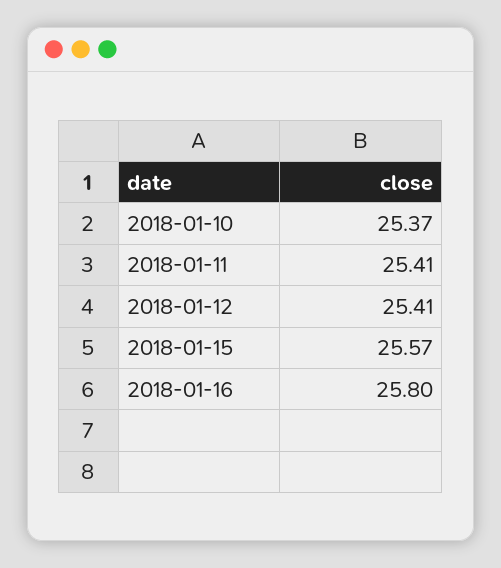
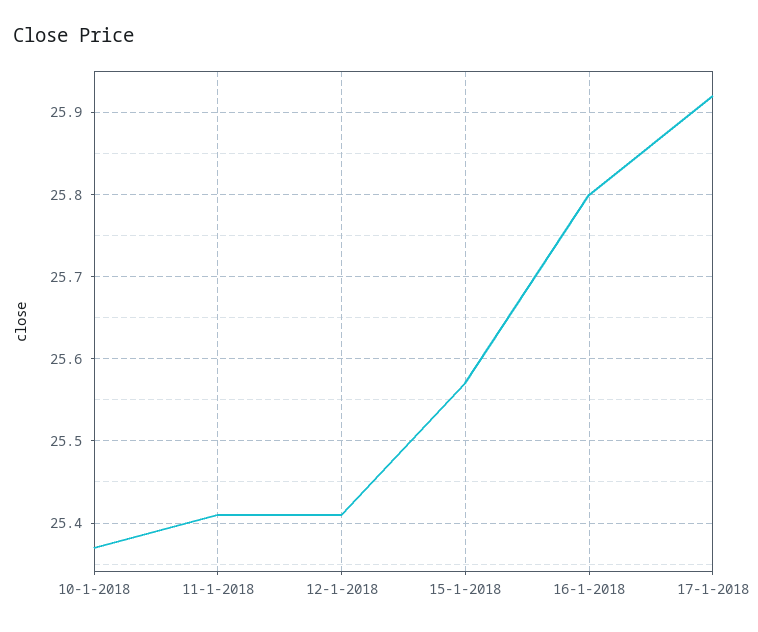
17-1-2018: none -> 25.92

